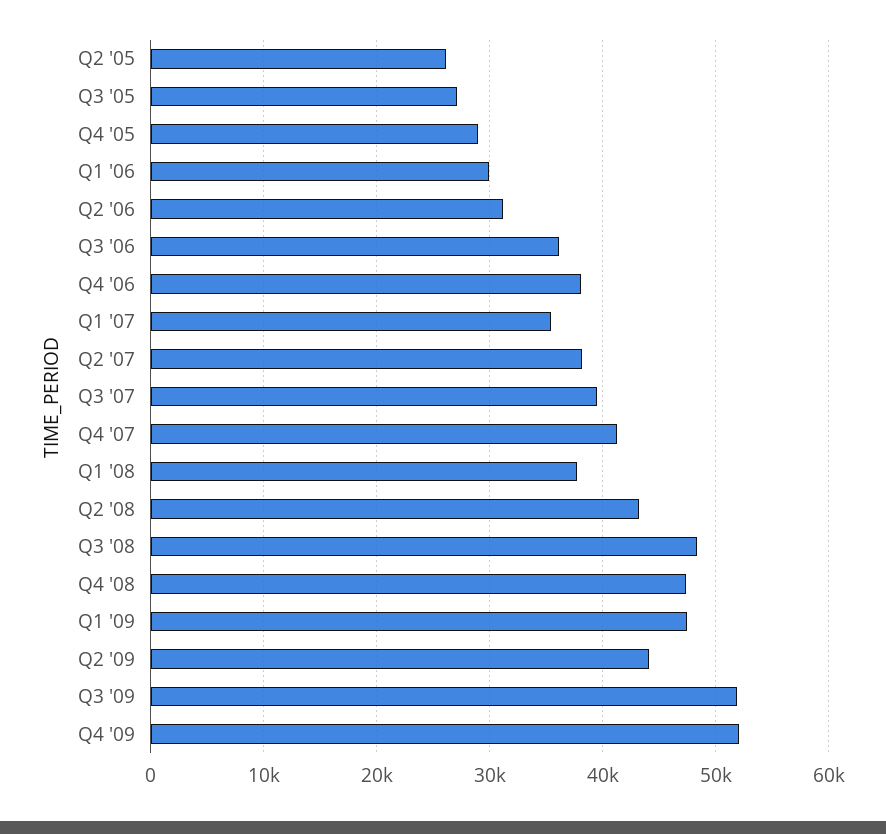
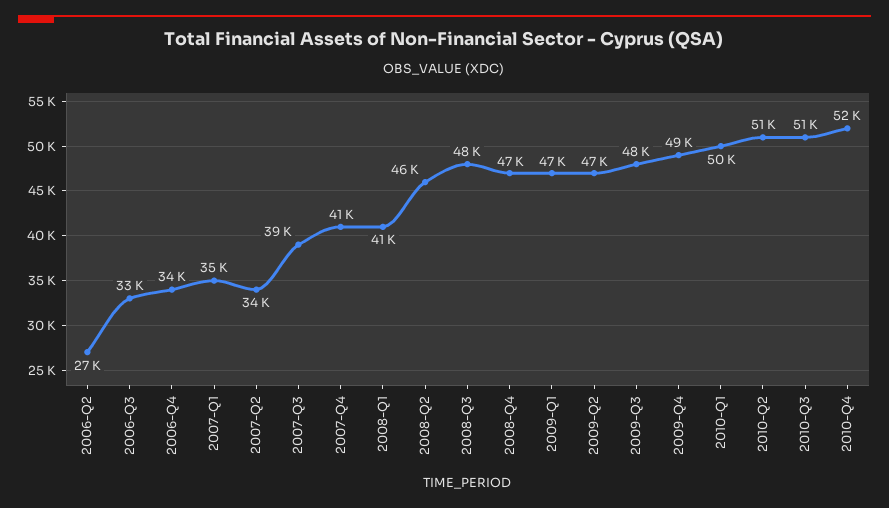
Q2 '05: 26000 -> none
Q3 '05: 27000 -> none
Q4 '05: 29000 -> none
Q1 '06: 30000 -> none
Q2 '06: 31000 -> 27000
Q3 '06: 36000 -> 33000
Q4 '06: 38000 -> 34000
Q2 '07: 38000 -> 34000
Q1 '08: 38000 -> 41000
Q2 '08: 43000 -> 46000
Q2 '09: 44000 -> 47000
Q3 '09: 52000 -> 48000
Q4 '09: 52000 -> 49000
2010-Q1: none -> 50000
2010-Q2: none -> 51000
2010-Q3: none -> 51000
2010-Q4: none -> 52000

